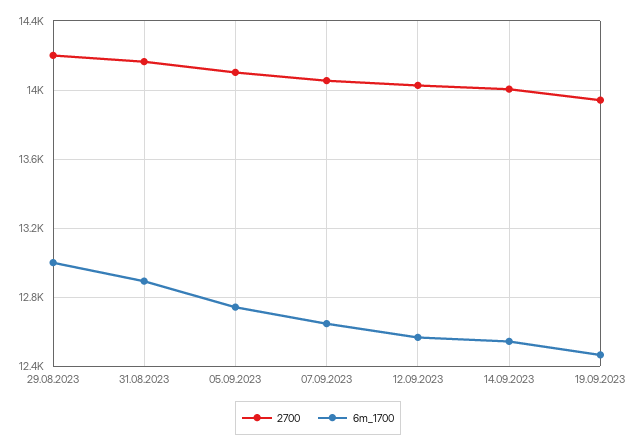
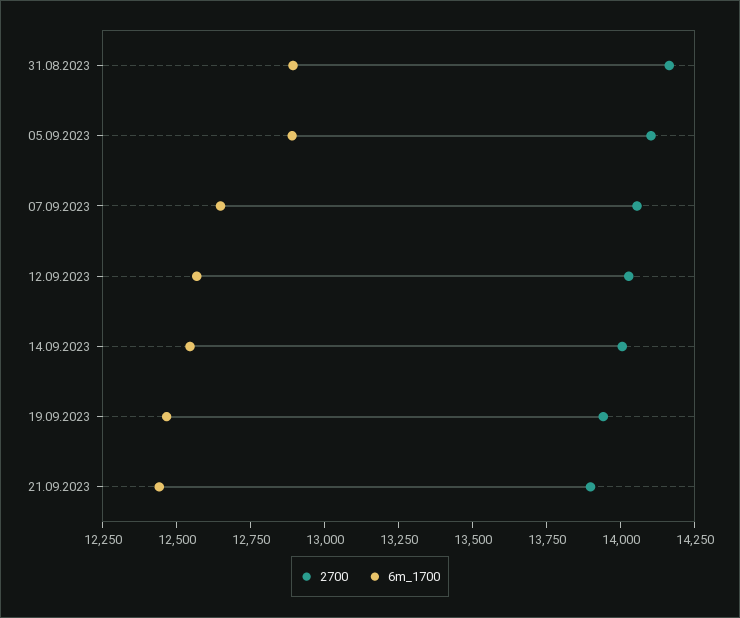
2700, 29.08.2023: 14200 -> none
6m_1700, 29.08.2023: 13000 -> none
6m_1700, 05.09.2023: 12750 -> 12900
2700, 21.09.2023: none -> 13900
6m_1700, 21.09.2023: none -> 12450

